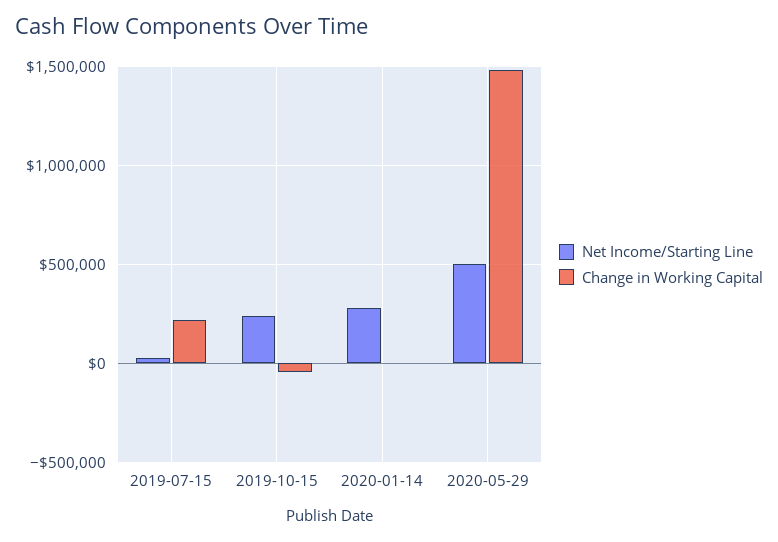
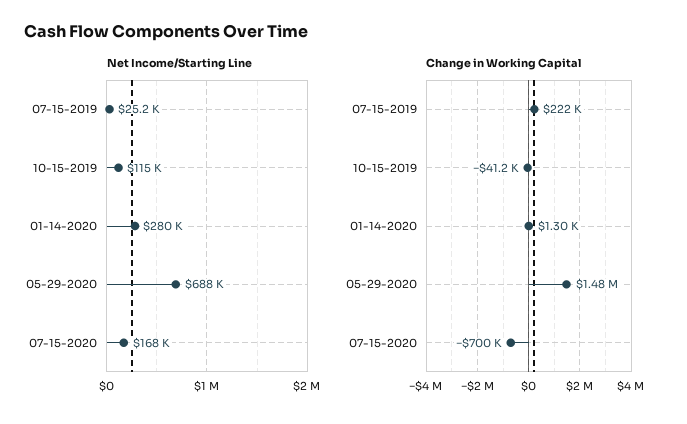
Net Income/Starting Line, 2019-10-15: 250000 -> 115000
Net Income/Starting Line, 2020-05-29: 500000 -> 688000
Net Income/Starting Line, 07-15-2020: none -> 168000
Change in Working Capital, 07-15-2020: none -> -700000

